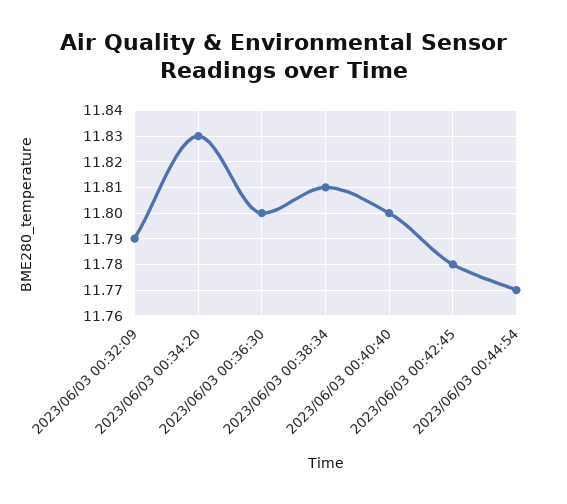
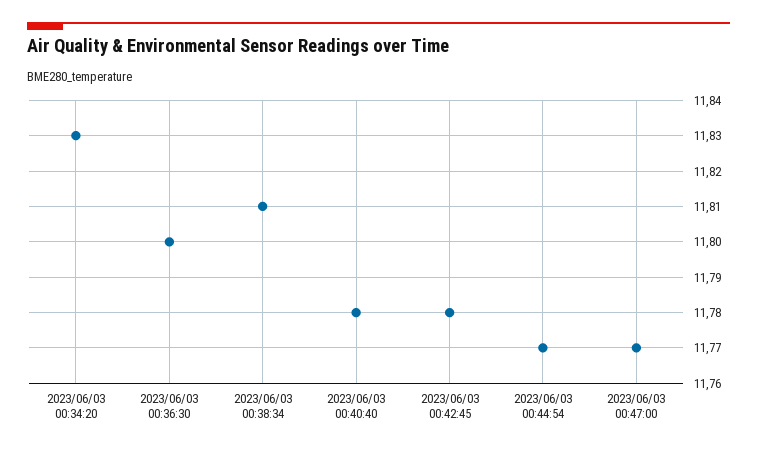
2023/06/03 00:32:09: 11.79 -> none
2023/06/03 00:40:40: 11.8 -> 11.78
2023/06/03 00:47:00: none -> 11.77

